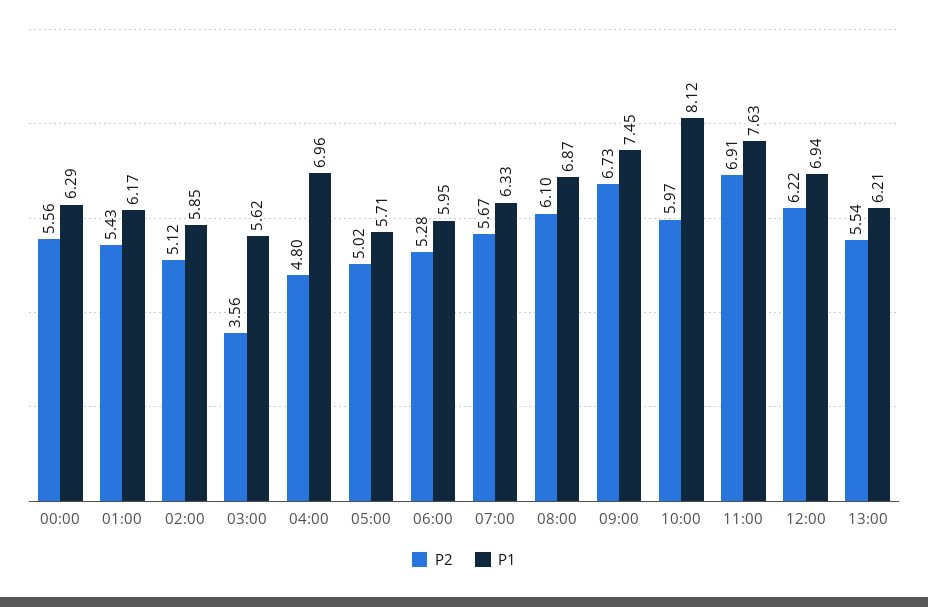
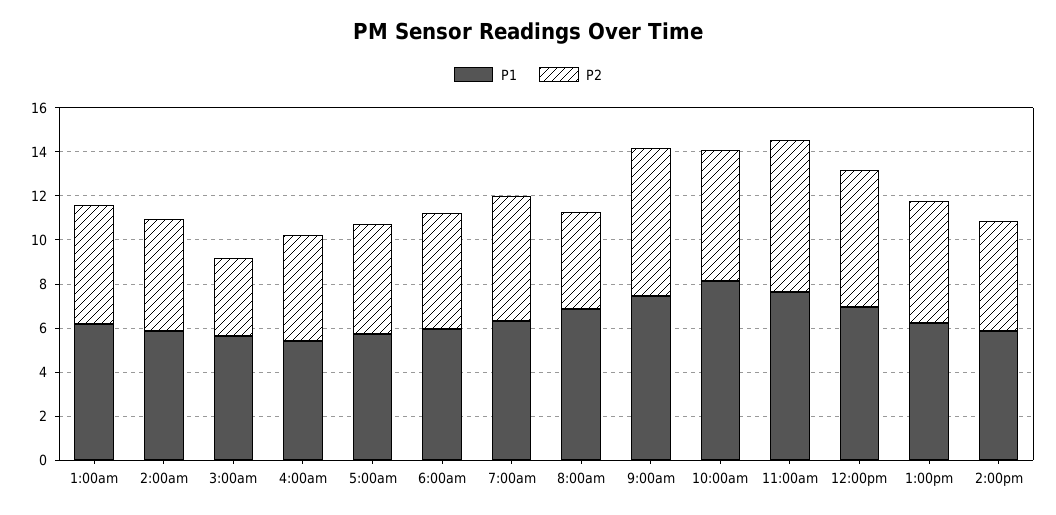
P2, 00:00: 5.56 -> none
P1, 00:00: 6.29 -> none
P1, 04:00: 6.96 -> 5.5
P2, 08:00: 6.1 -> 4.5
P1, 2:00pm: none -> 6
P2, 2:00pm: none -> 5

